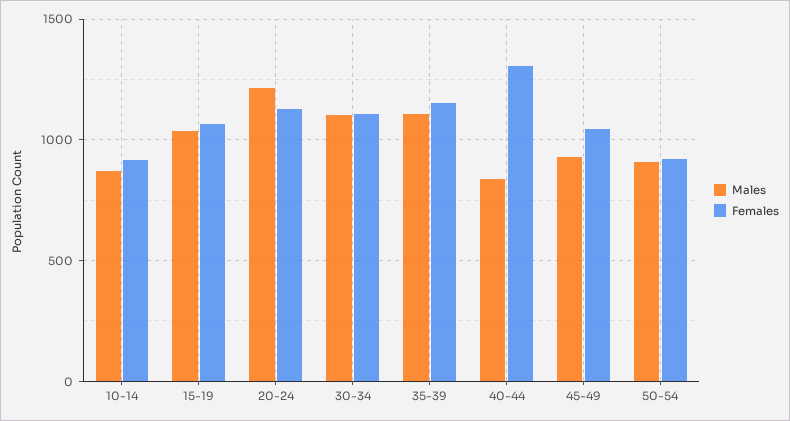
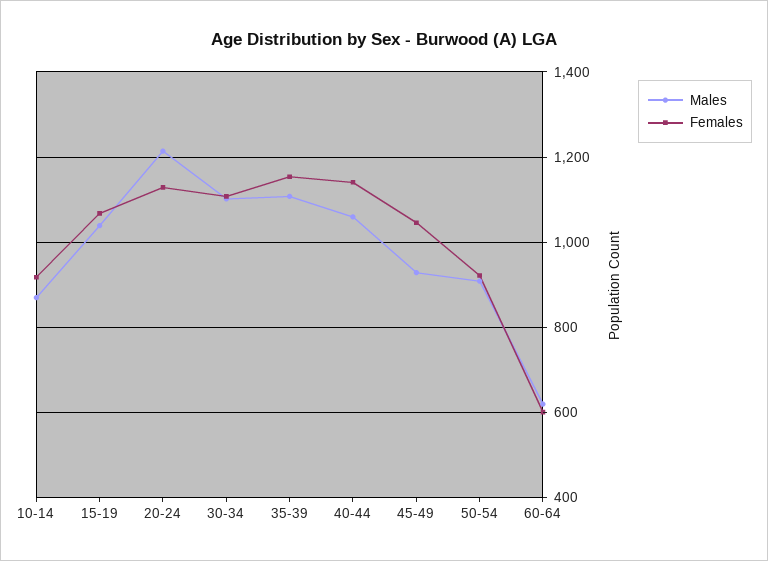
Males, 40-44: 850 -> 1060
Females, 40-44: 1300 -> 1140
Males, 60-64: none -> 620
Females, 60-64: none -> 600

